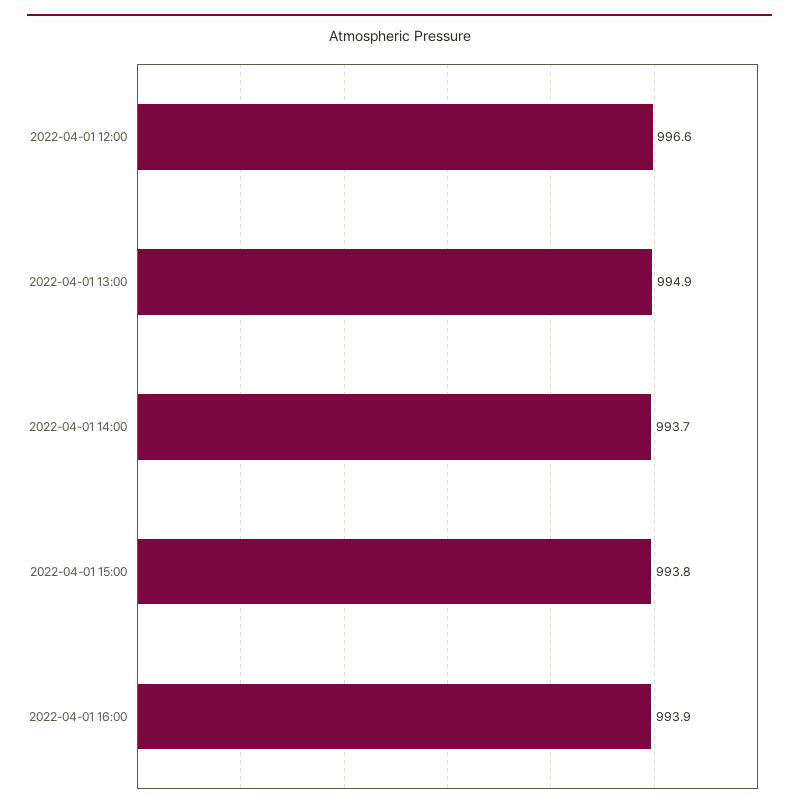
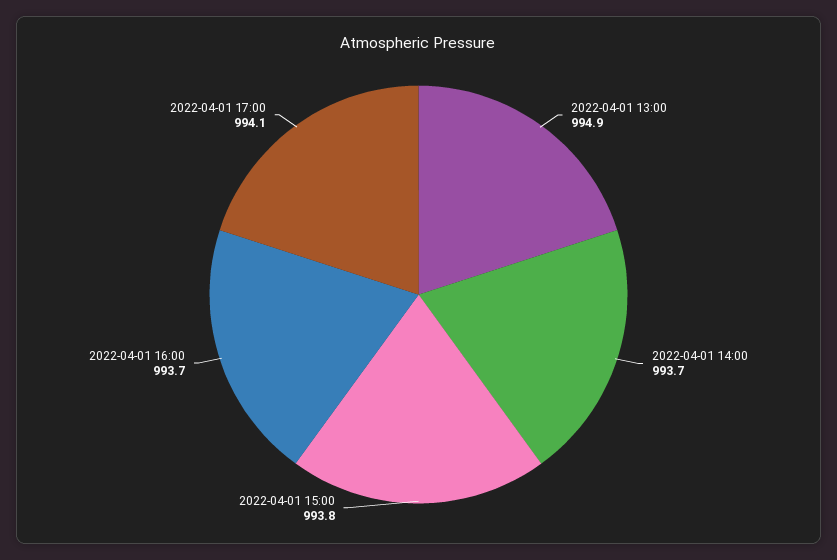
2022-04-01 12:00: 996.6 -> none
2022-04-01 16:00: 993.9 -> 993.7
2022-04-01 17:00: none -> 994.1

